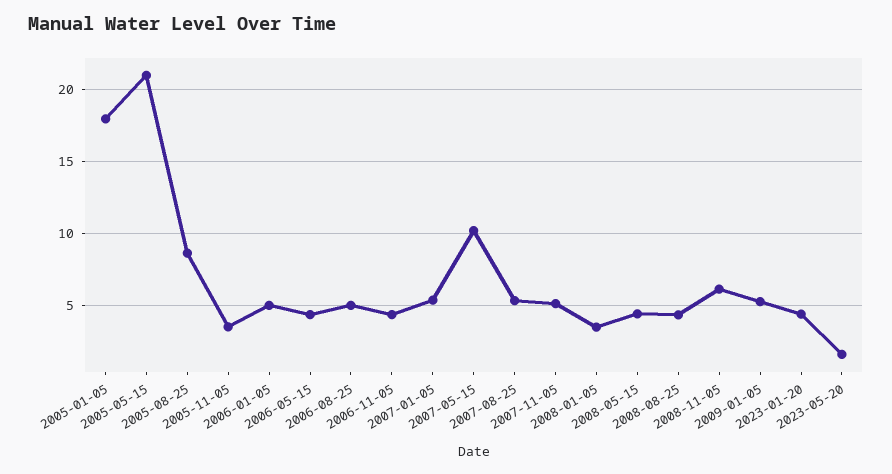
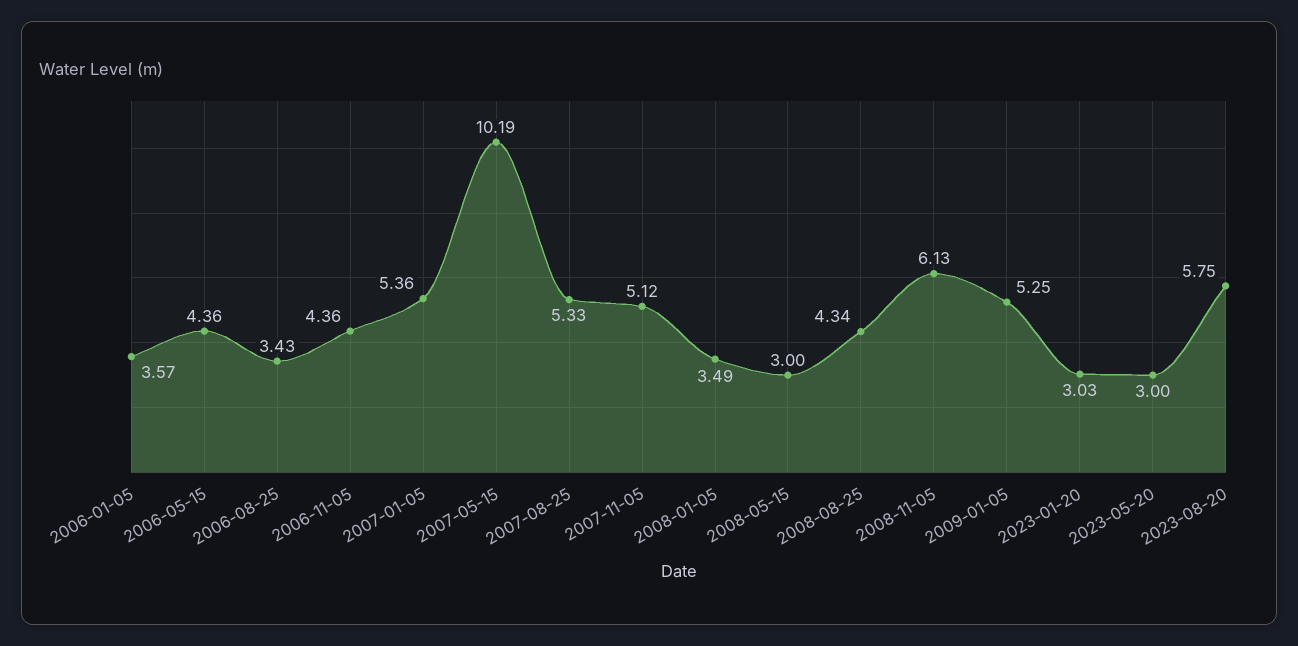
2005-01-05: 18 -> none
2005-05-15: 21 -> none
2005-08-25: 8.5 -> none
2005-11-05: 3.5 -> none
2006-01-05: 5 -> 3.57
2006-08-25: 5 -> 3.43
2008-05-15: 4.5 -> 3
2023-01-20: 4.5 -> 3.03
2023-05-20: 1.5 -> 3
2023-08-20: none -> 5.75

